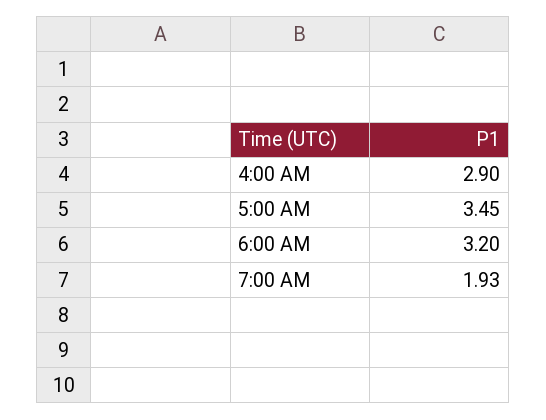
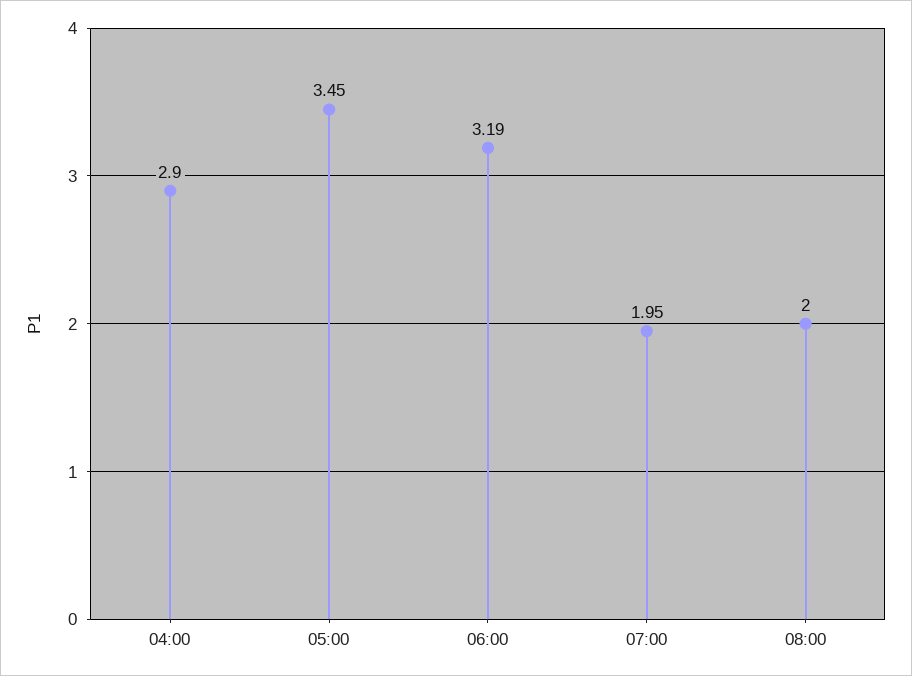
6:00 AM: 3.2 -> 3.19
7:00 AM: 1.93 -> 1.95
08:00: none -> 2

